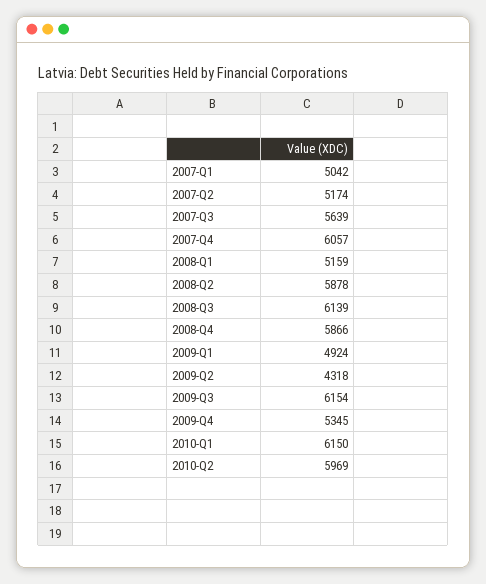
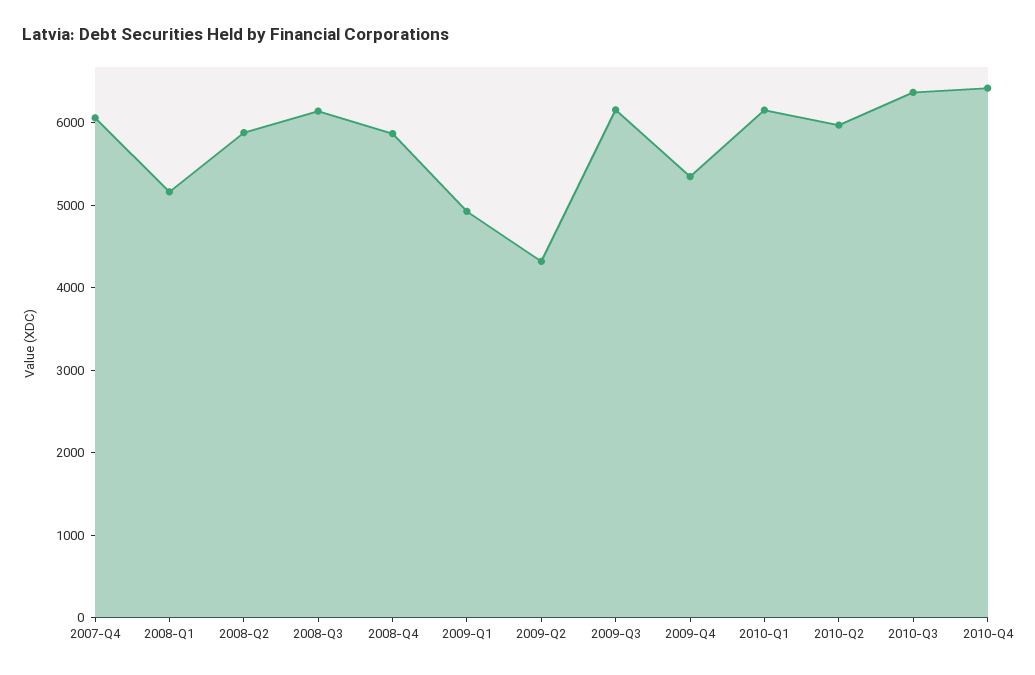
2007-Q1: 5042 -> none
2007-Q2: 5174 -> none
2007-Q3: 5639 -> none
2010-Q3: none -> 6400
2010-Q4: none -> 6400

